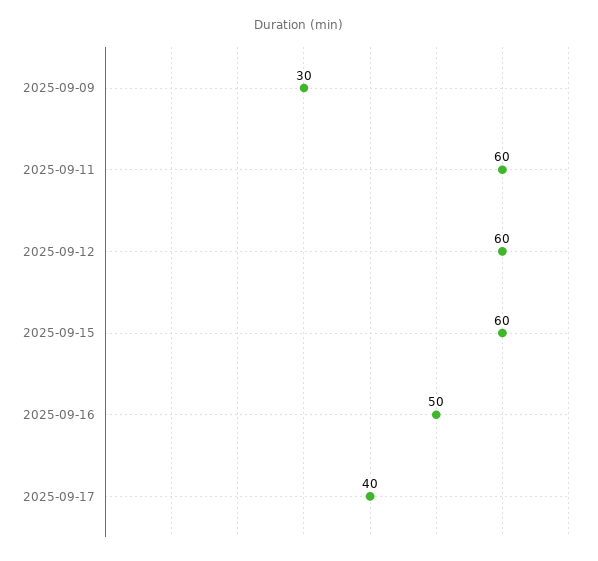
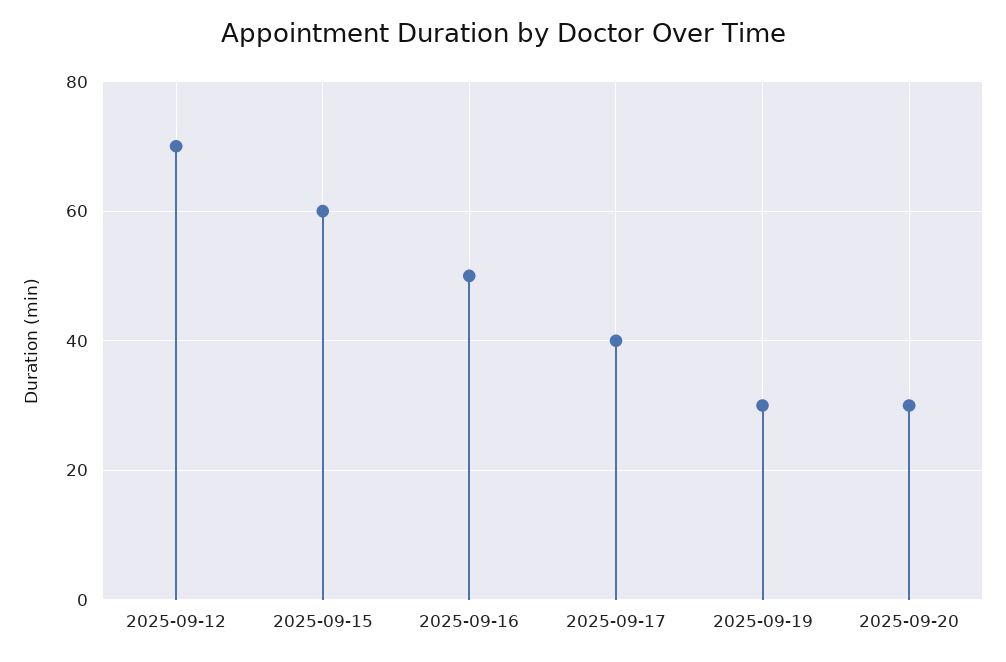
2025-09-09: 30 -> none
2025-09-11: 60 -> none
2025-09-12: 60 -> 70
2025-09-19: none -> 30
2025-09-20: none -> 30

